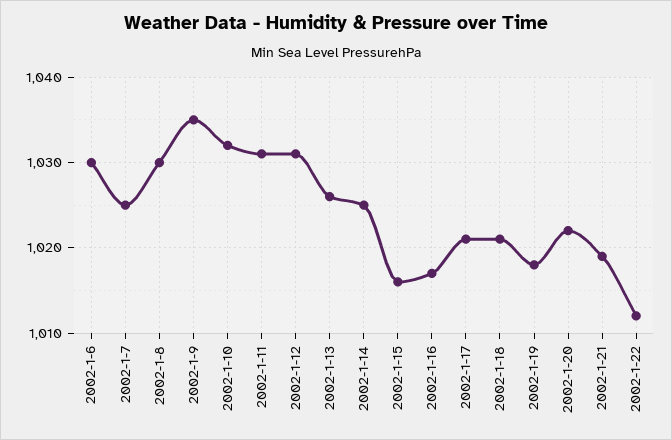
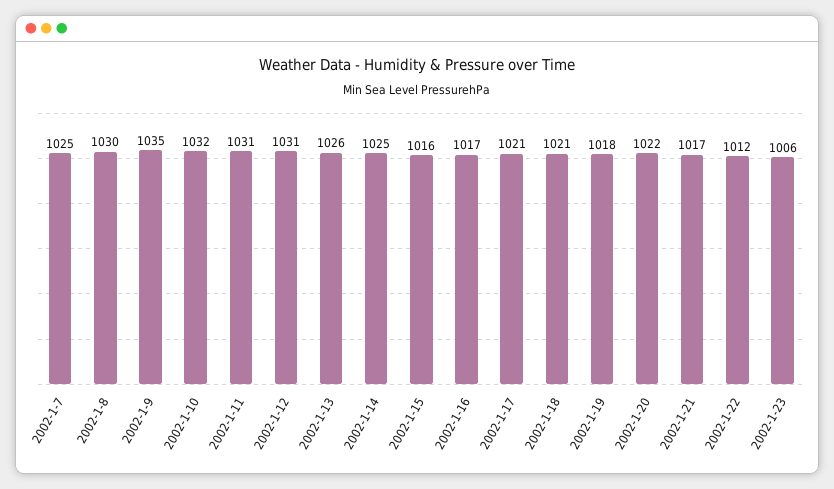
2002-1-6: 1030 -> none
2002-1-21: 1019 -> 1017
2002-1-23: none -> 1006

